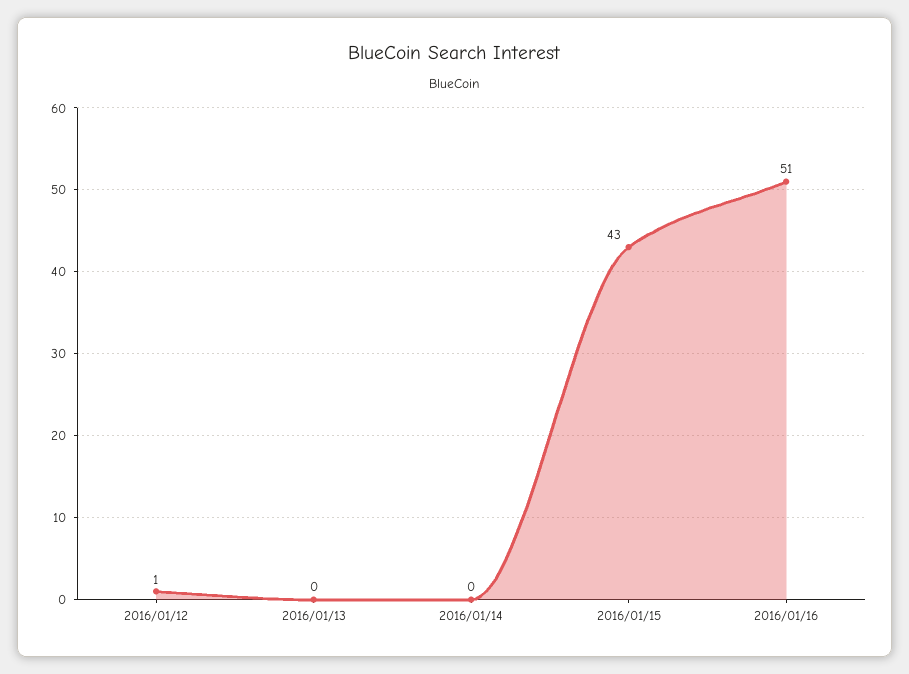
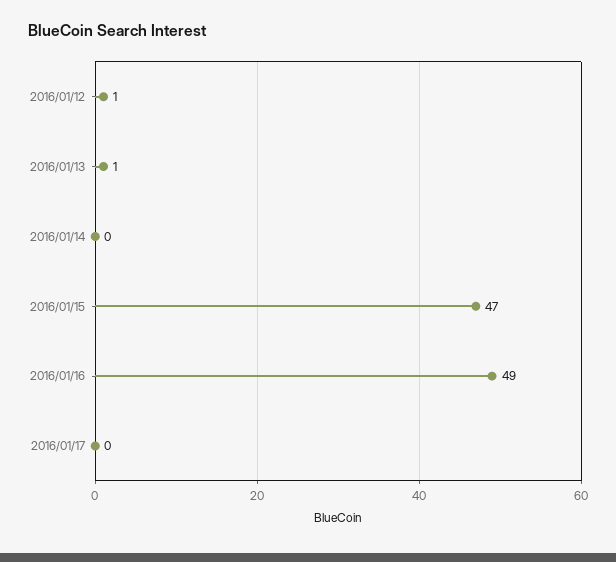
2016/01/13: 0 -> 1
2016/01/15: 43 -> 47
2016/01/16: 51 -> 49
2016/01/17: none -> 0

